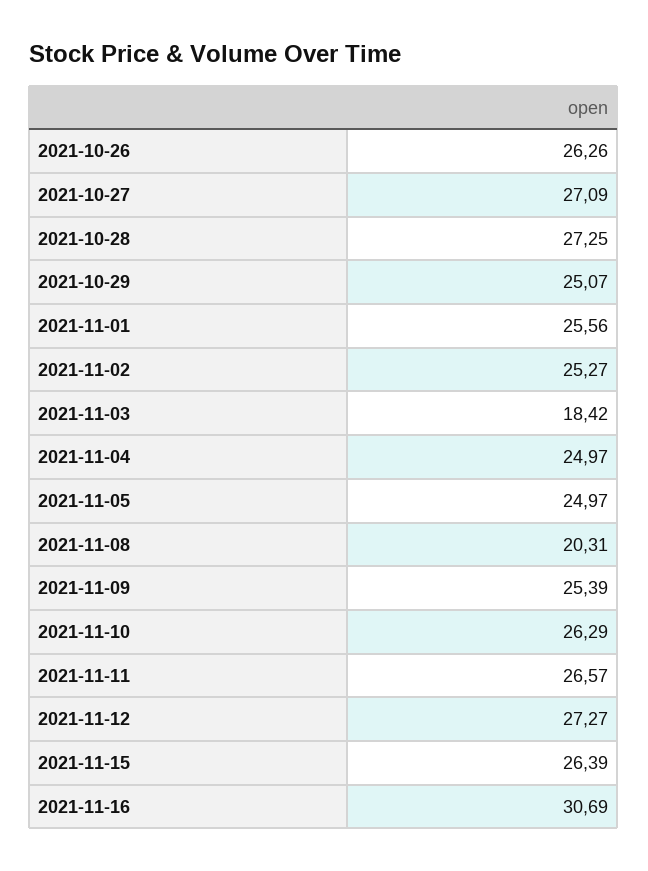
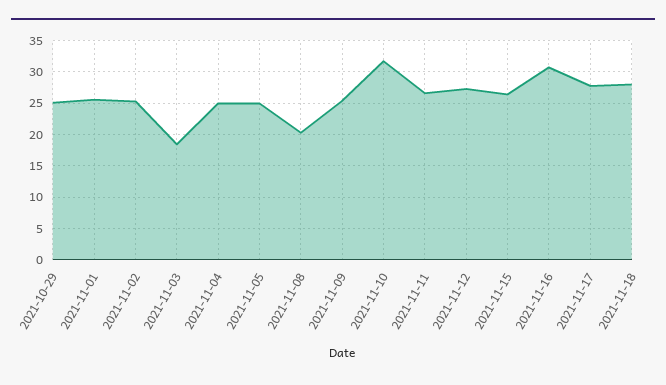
2021-10-26: 26.26 -> none
2021-10-27: 27.09 -> none
2021-10-28: 27.25 -> none
2021-11-10: 26.29 -> 32
2021-11-17: none -> 28
2021-11-18: none -> 28

